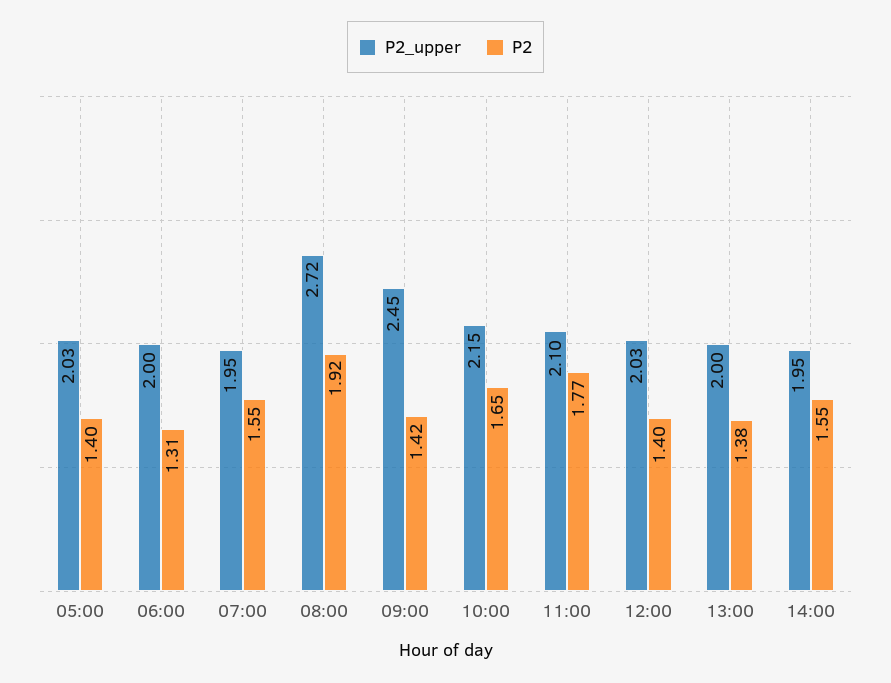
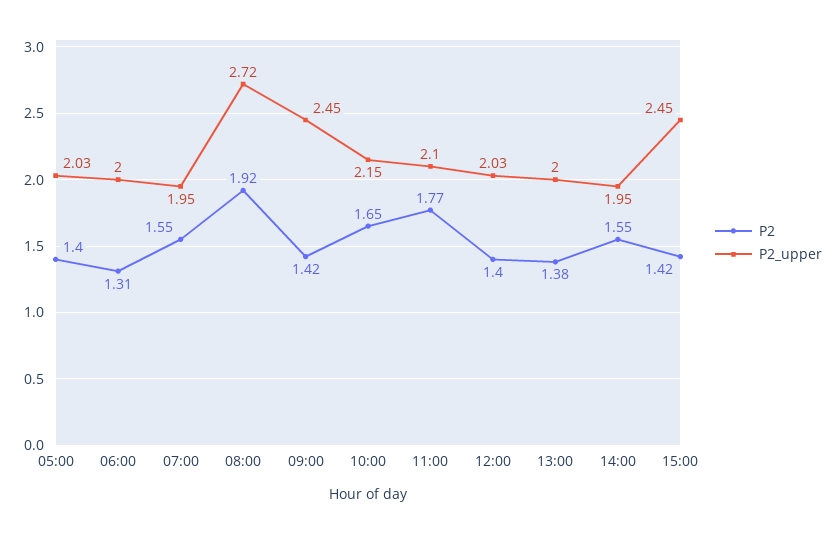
P2, 15:00: none -> 1.42
P2_upper, 15:00: none -> 2.45

